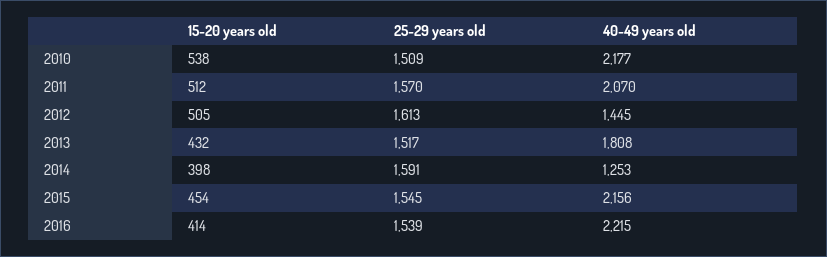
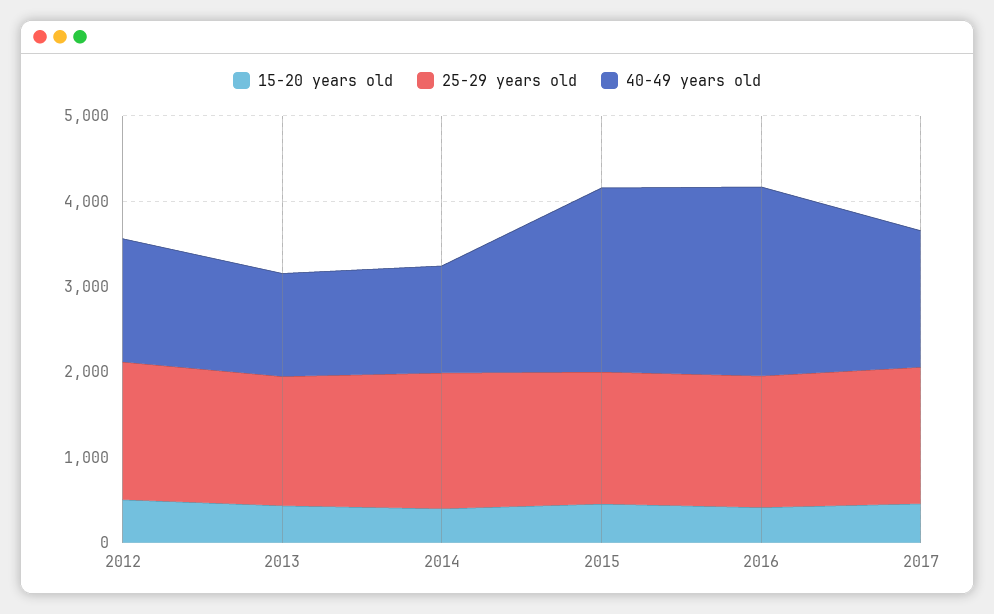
15-20 years old, 2010: 538 -> none
25-29 years old, 2010: 1509 -> none
40-49 years old, 2010: 2177 -> none
15-20 years old, 2011: 512 -> none
25-29 years old, 2011: 1570 -> none
40-49 years old, 2011: 2070 -> none
40-49 years old, 2013: 1808 -> 1200
15-20 years old, 2017: none -> 400
25-29 years old, 2017: none -> 1600
40-49 years old, 2017: none -> 1600

